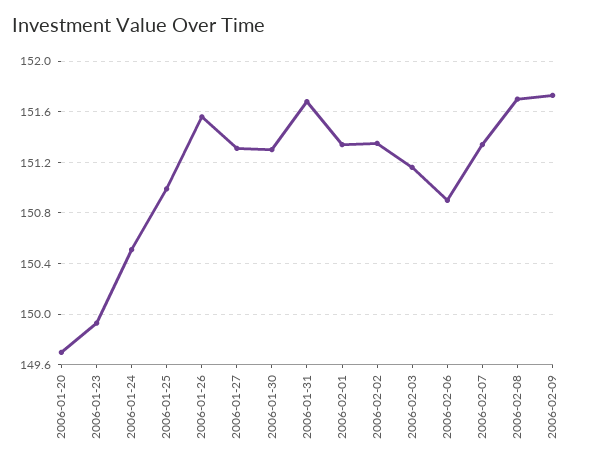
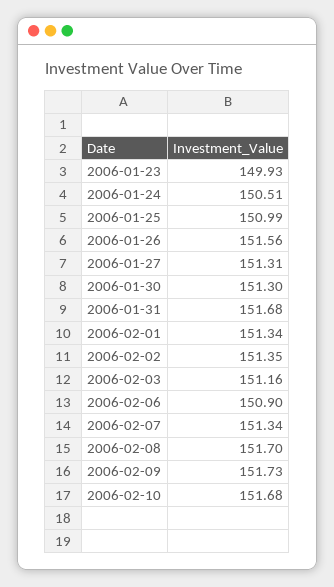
2006-01-20: 149.7 -> none
2006-02-10: none -> 151.68

